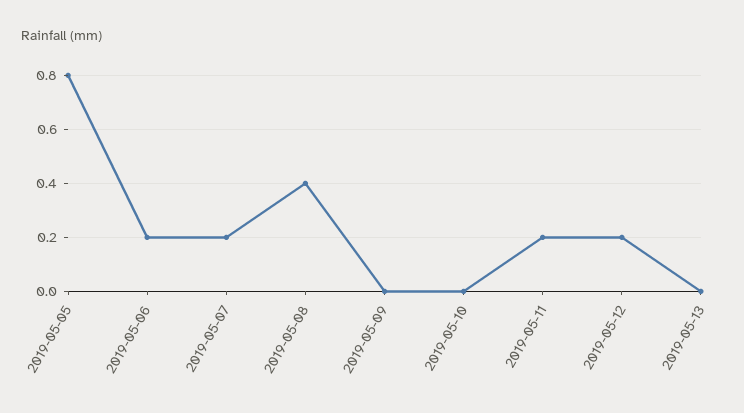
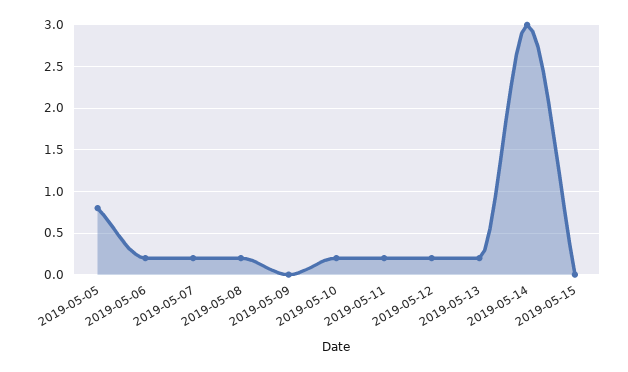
2019-05-08: 0.4 -> 0.2
2019-05-10: 0 -> 0.2
2019-05-13: 0 -> 0.2
2019-05-14: none -> 3
2019-05-15: none -> 0

